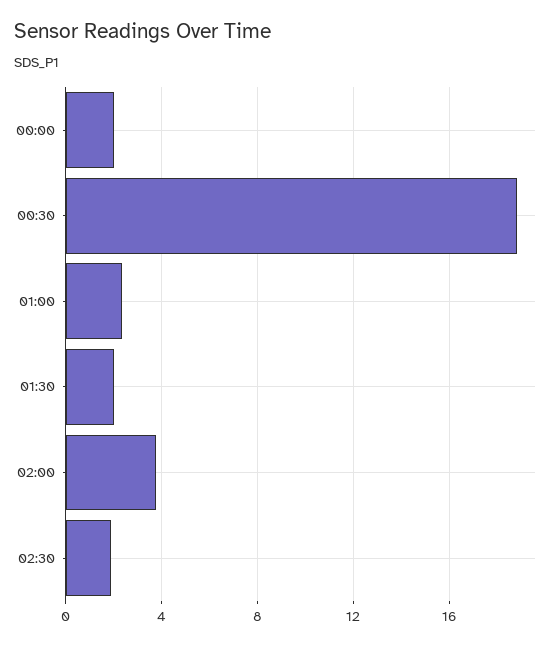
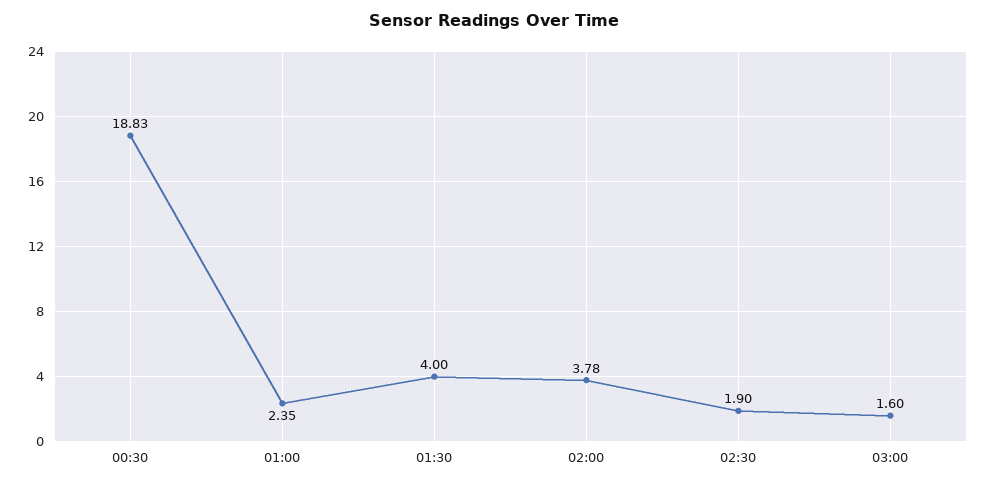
00:00: 2 -> none
01:30: 2 -> 4
03:00: none -> 1.6

